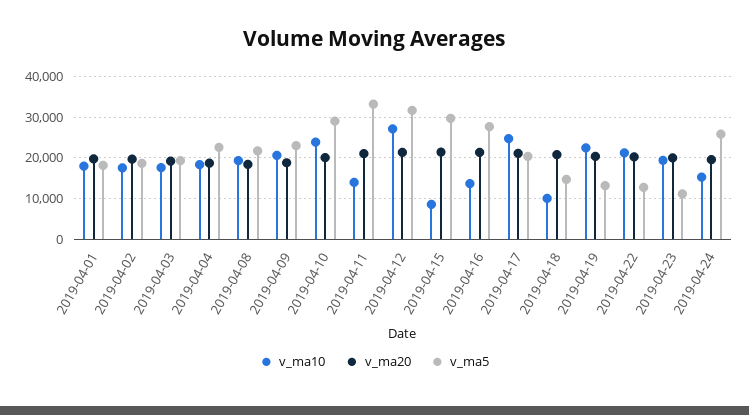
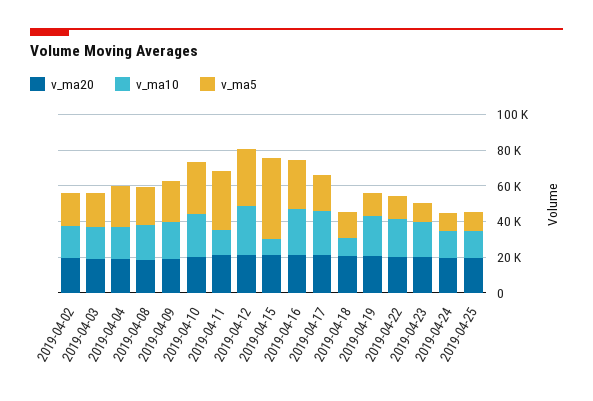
v_ma10, 2019-04-01: 18000 -> none
v_ma20, 2019-04-01: 20000 -> none
v_ma5, 2019-04-01: 18000 -> none
v_ma5, 2019-04-15: 30000 -> 45000
v_ma10, 2019-04-16: 14000 -> 25000
v_ma5, 2019-04-24: 26000 -> 10000
v_ma20, 2019-04-25: none -> 20000
v_ma10, 2019-04-25: none -> 15000
v_ma5, 2019-04-25: none -> 10000

